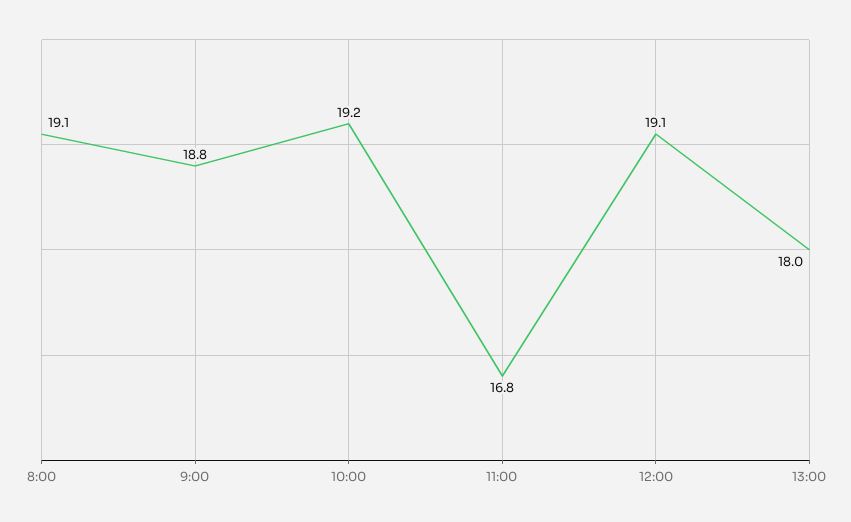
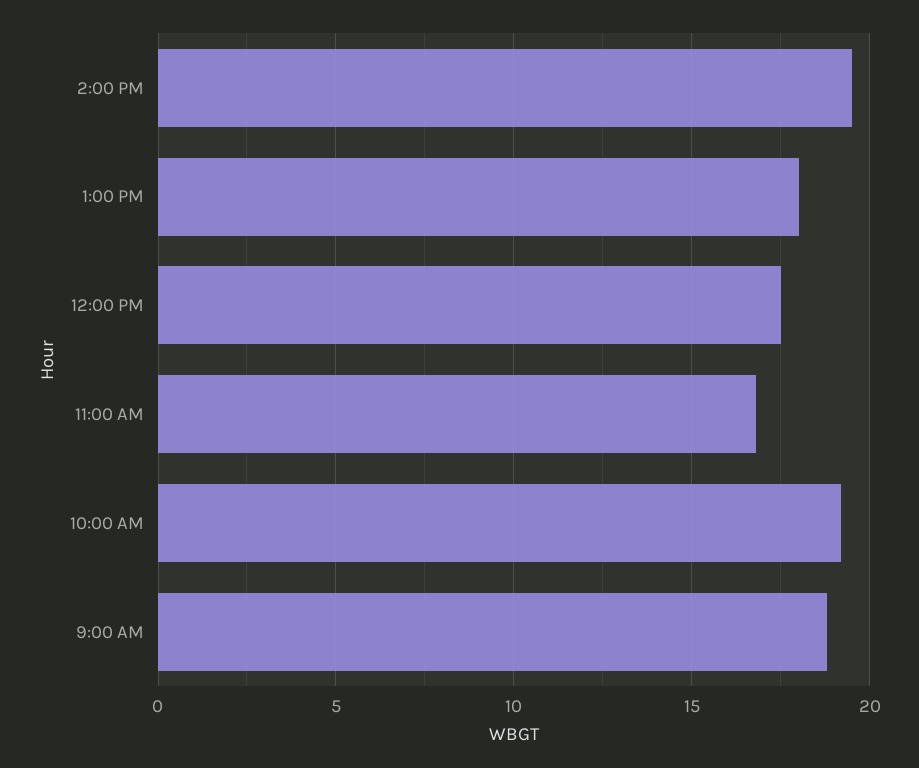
8:00: 19.1 -> none
12:00: 19.1 -> 17.5
2:00 PM: none -> 19.5

